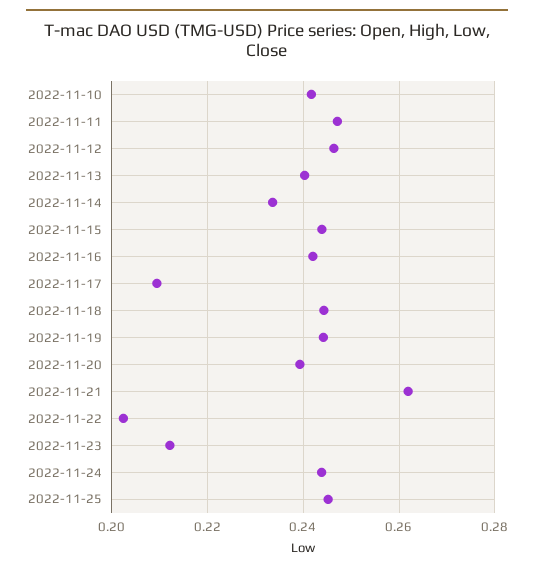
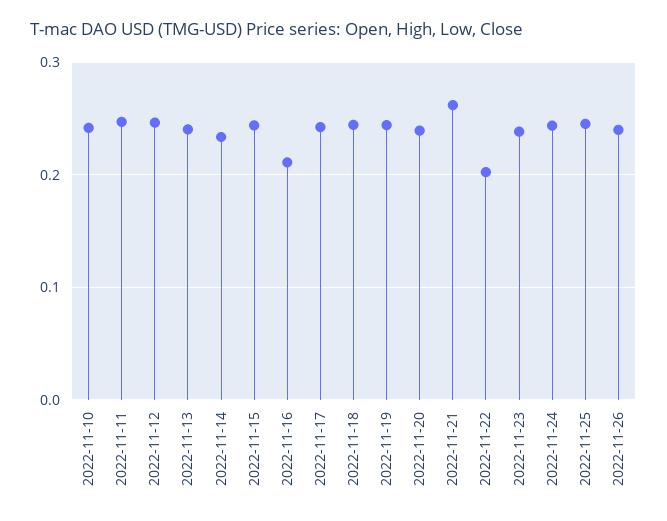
2022-11-16: 0.242 -> 0.21
2022-11-17: 0.21 -> 0.24
2022-11-23: 0.212 -> 0.24
2022-11-26: none -> 0.24

